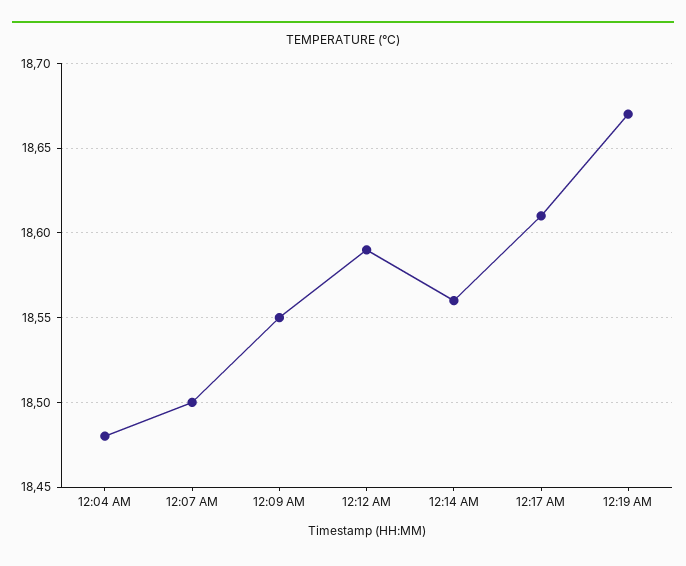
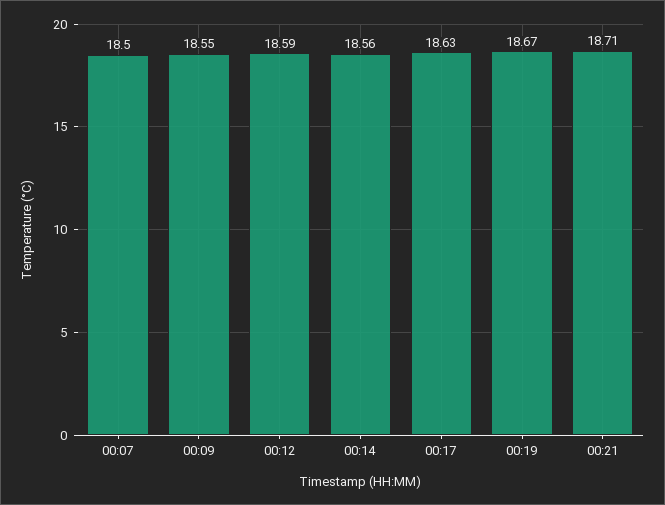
12:04 AM: 18.48 -> none
12:17 AM: 18.61 -> 18.63
00:21: none -> 18.71

